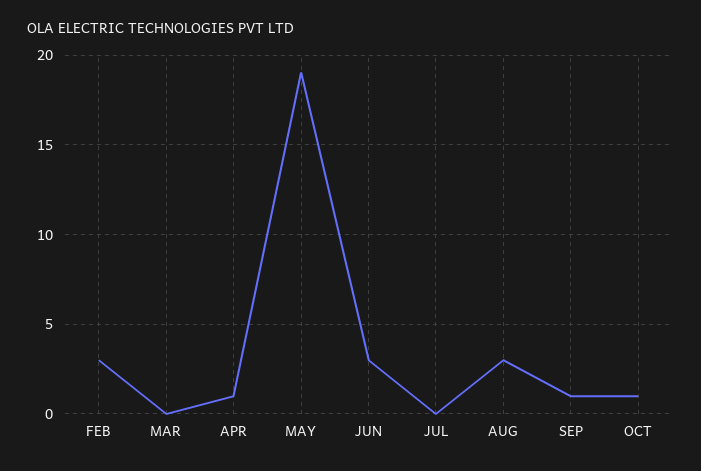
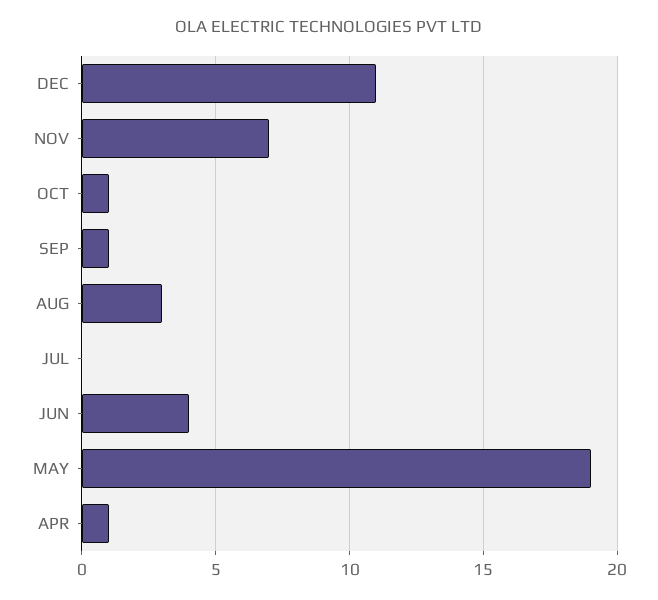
FEB: 3 -> none
MAR: 0 -> none
JUN: 3 -> 4
DEC: none -> 11
NOV: none -> 7

